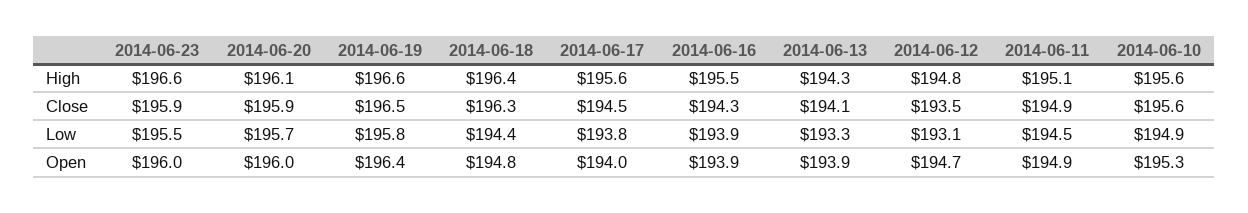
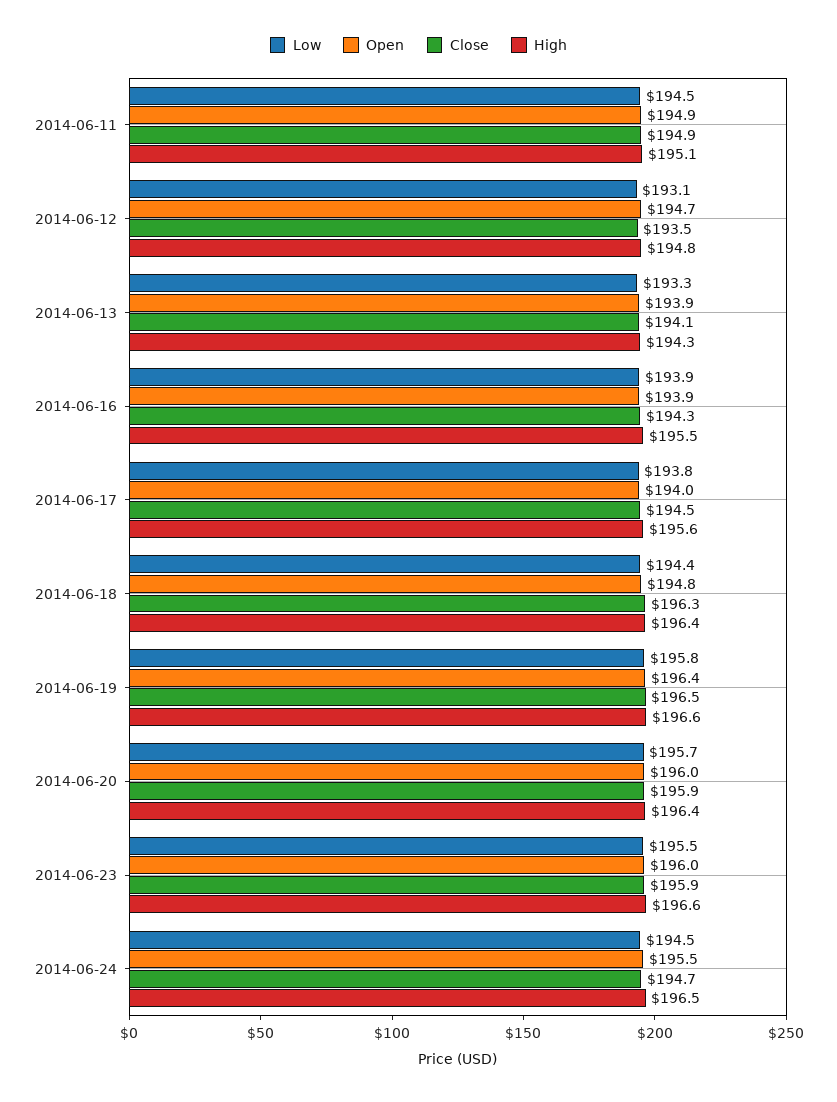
High, 2014-06-20: 196.1 -> 196.4
High, 2014-06-10: 195.6 -> none
Close, 2014-06-10: 195.6 -> none
Low, 2014-06-10: 194.9 -> none
Open, 2014-06-10: 195.3 -> none
Low, 2014-06-24: none -> 194.5
Open, 2014-06-24: none -> 195.5
Close, 2014-06-24: none -> 194.7
High, 2014-06-24: none -> 196.5

